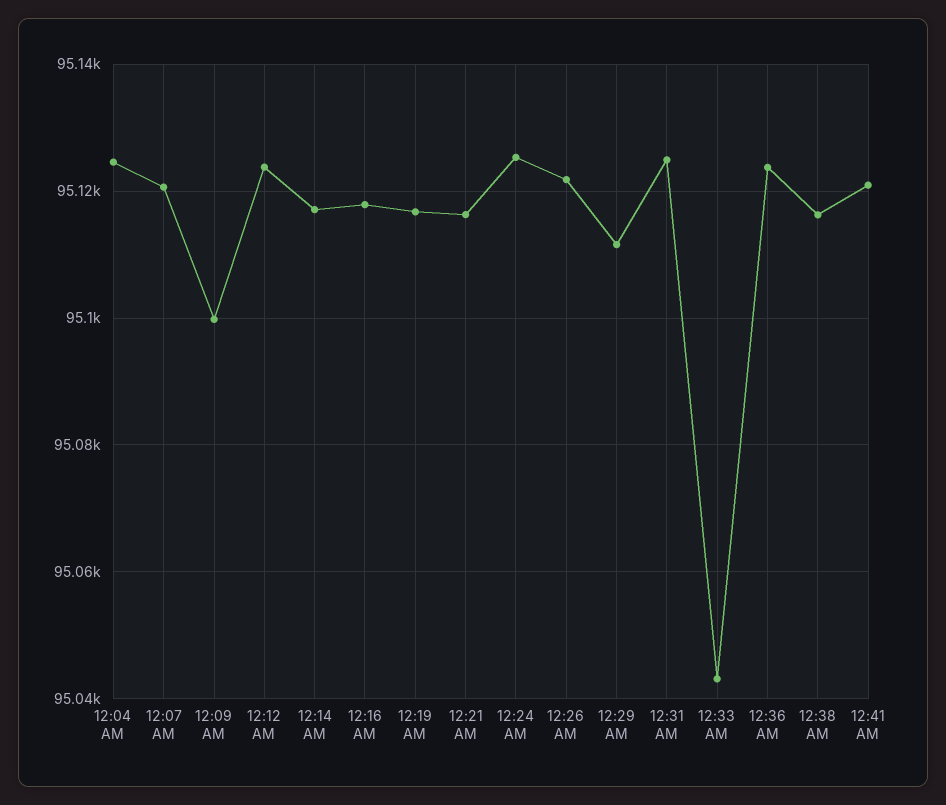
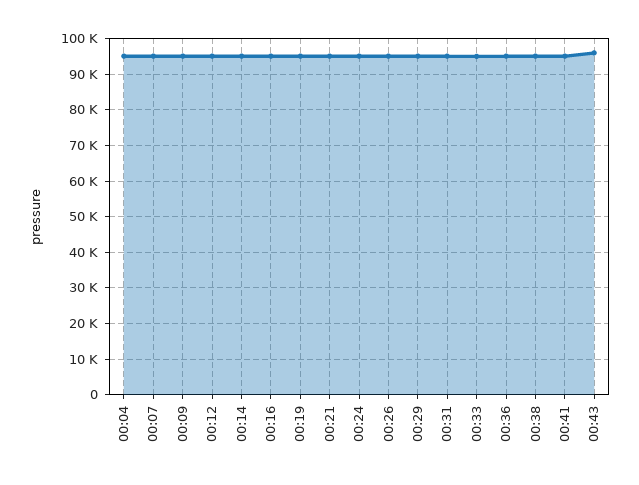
00:43: none -> 96000

